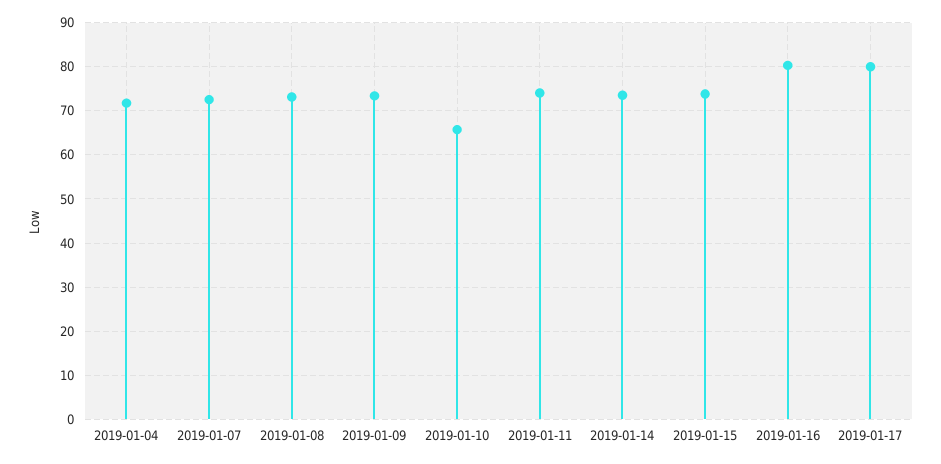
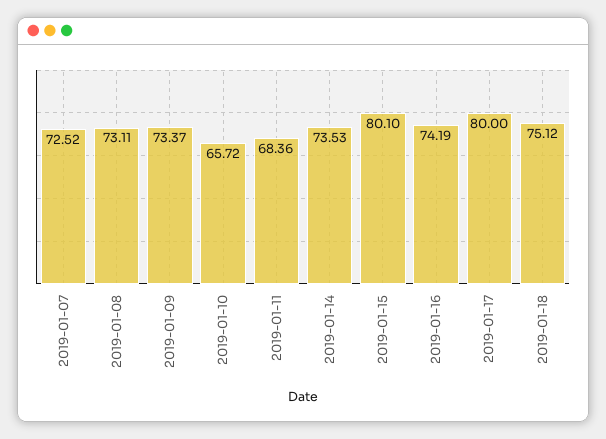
2019-01-04: 72 -> none
2019-01-11: 74 -> 68.36
2019-01-15: 74 -> 80.1
2019-01-16: 80 -> 74.19
2019-01-18: none -> 75.12

